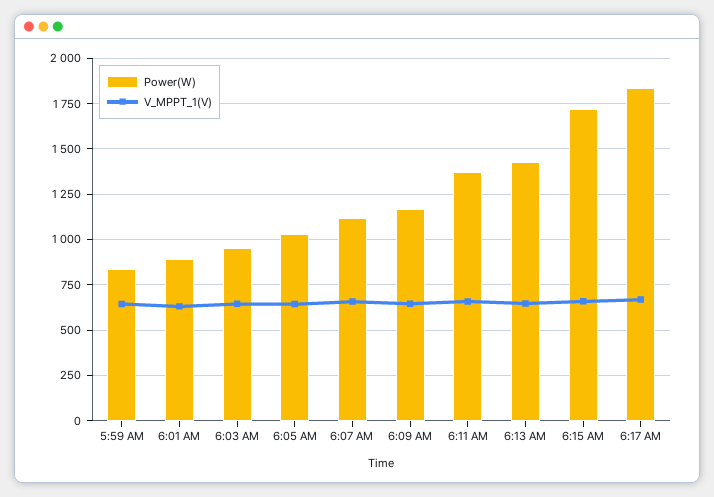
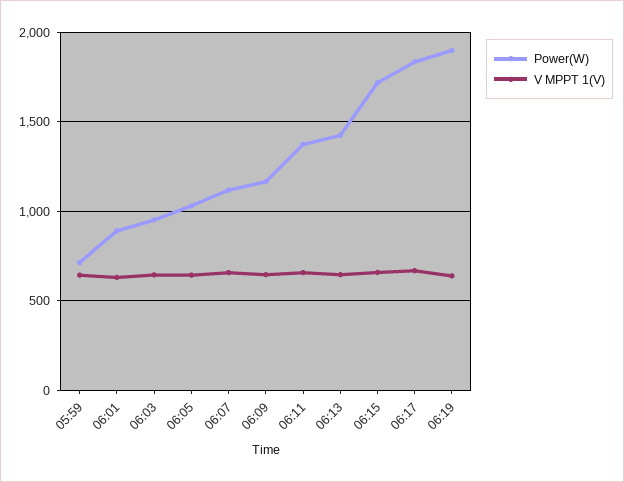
Power(W), 5:59 AM: 850 -> 700
Power(W), 06:19: none -> 1900
V_MPPT_1(V), 06:19: none -> 650

